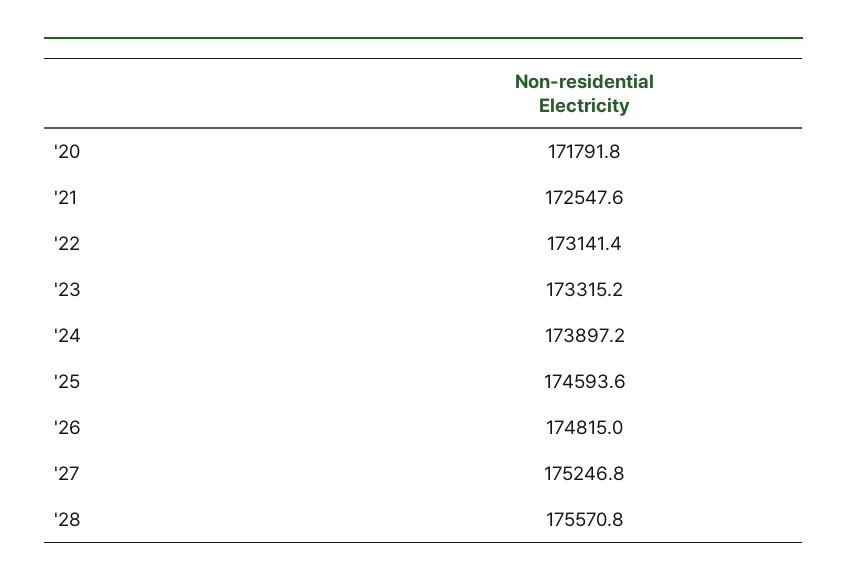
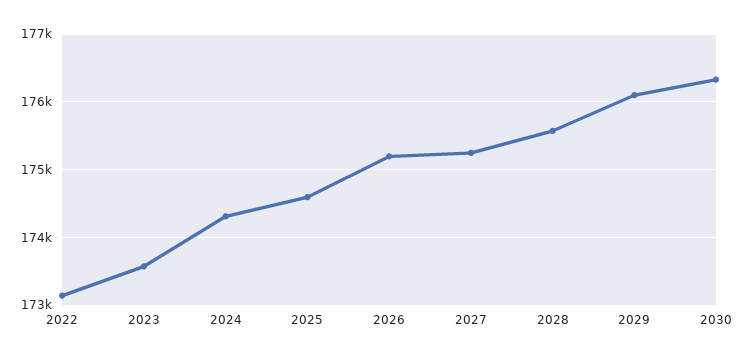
'20: 171791.8 -> none
'21: 172547.6 -> none
'23: 173315.2 -> 173600
'24: 173897.2 -> 174300
'26: 174815 -> 175200
2029: none -> 176100
2030: none -> 176300

